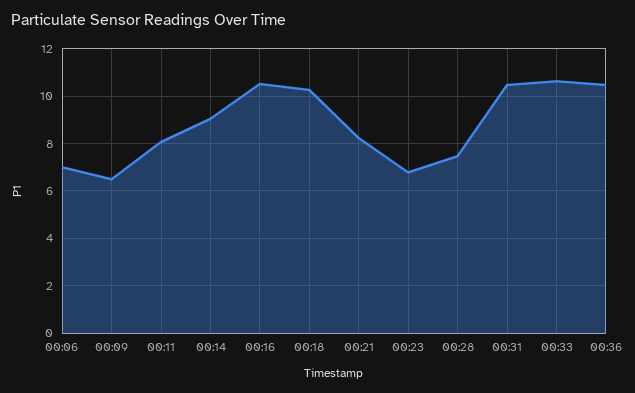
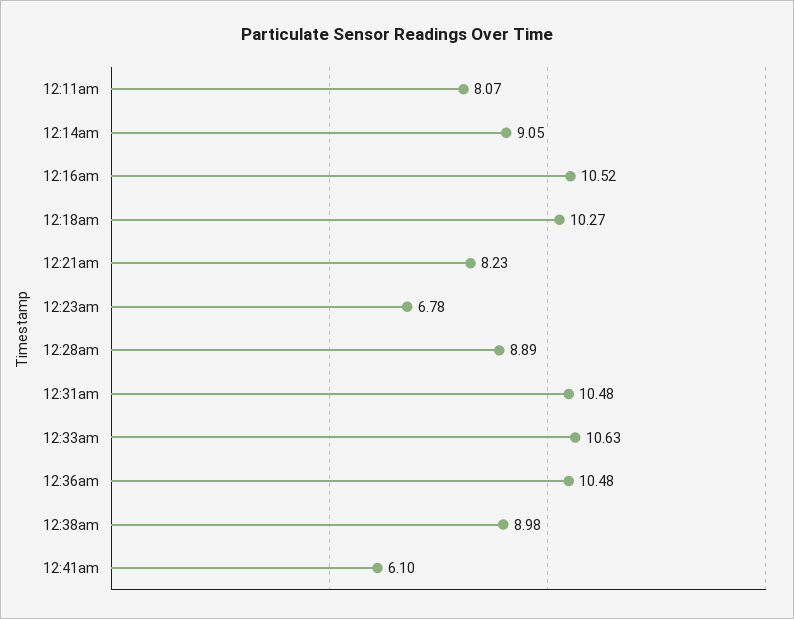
00:06: 7 -> none
00:09: 6.5 -> none
00:28: 7.5 -> 8.89
12:38am: none -> 8.98
12:41am: none -> 6.1

